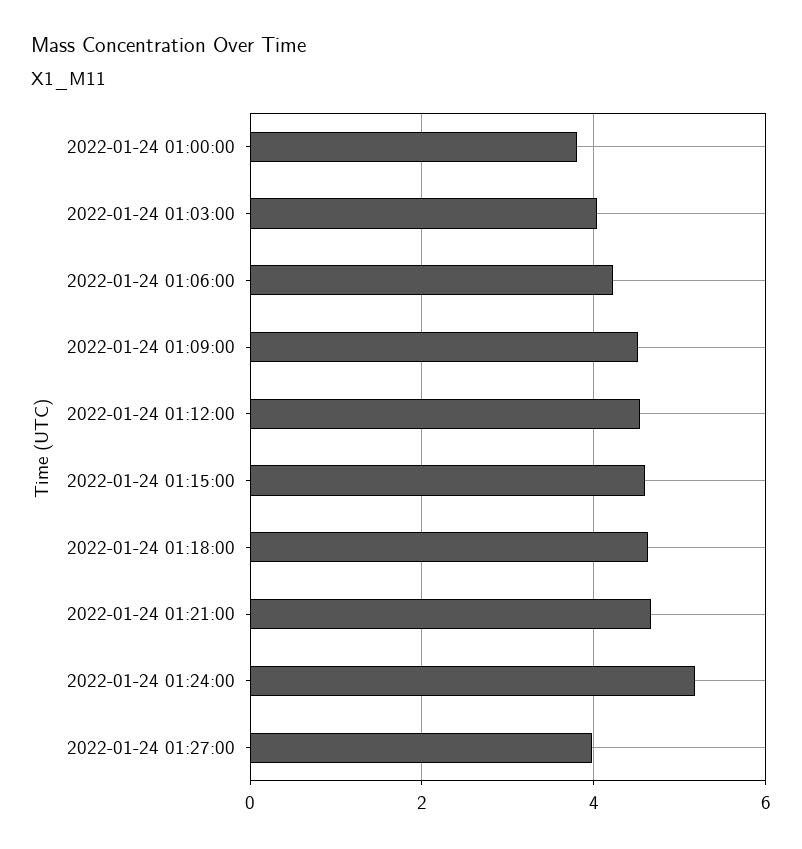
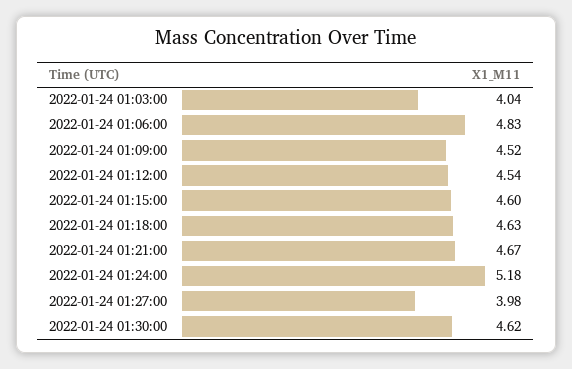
2022-01-24 01:00:00: 3.8 -> none
2022-01-24 01:06:00: 4.2 -> 4.83
2022-01-24 01:30:00: none -> 4.62

